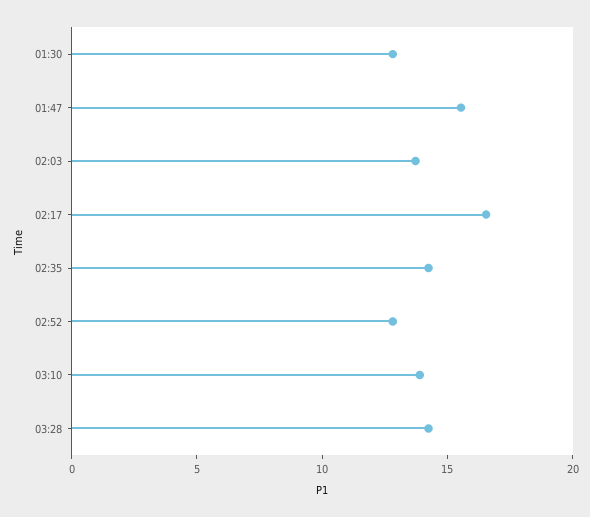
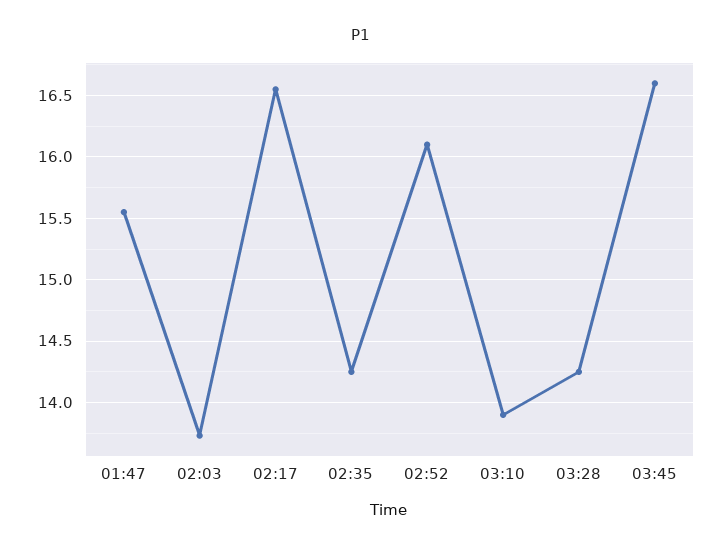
01:30: 13 -> none
02:52: 13 -> 16.1
03:45: none -> 16.6

